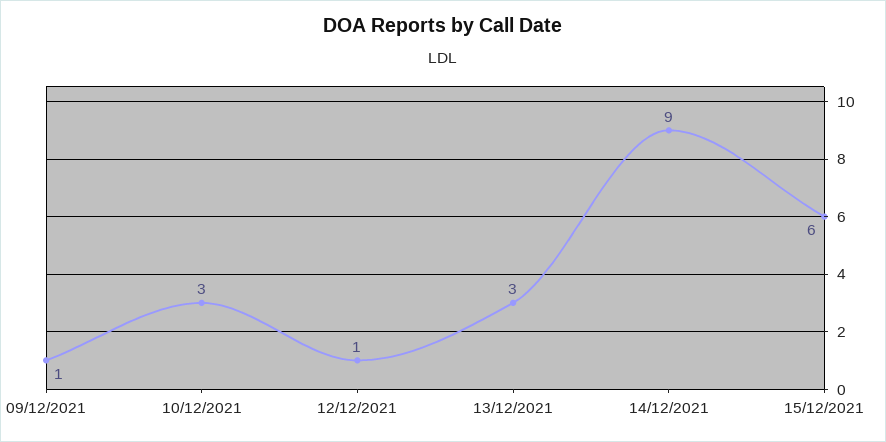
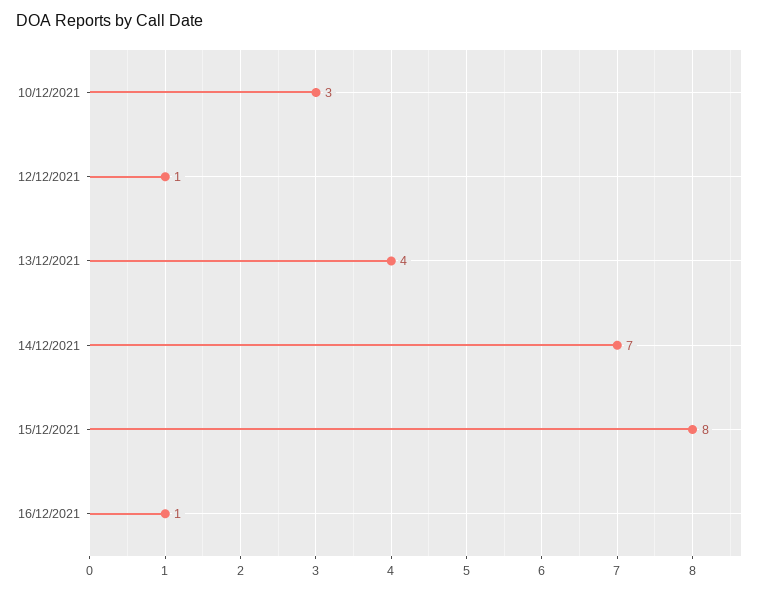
09/12/2021: 1 -> none
13/12/2021: 3 -> 4
14/12/2021: 9 -> 7
15/12/2021: 6 -> 8
16/12/2021: none -> 1

